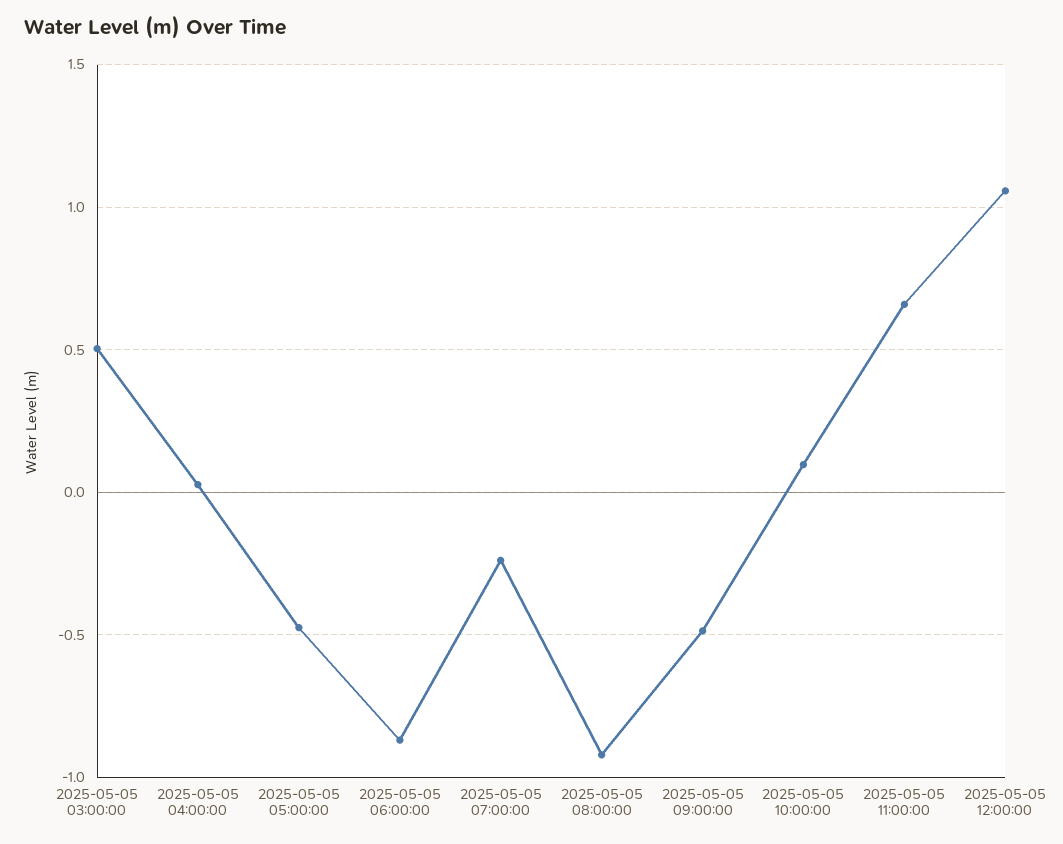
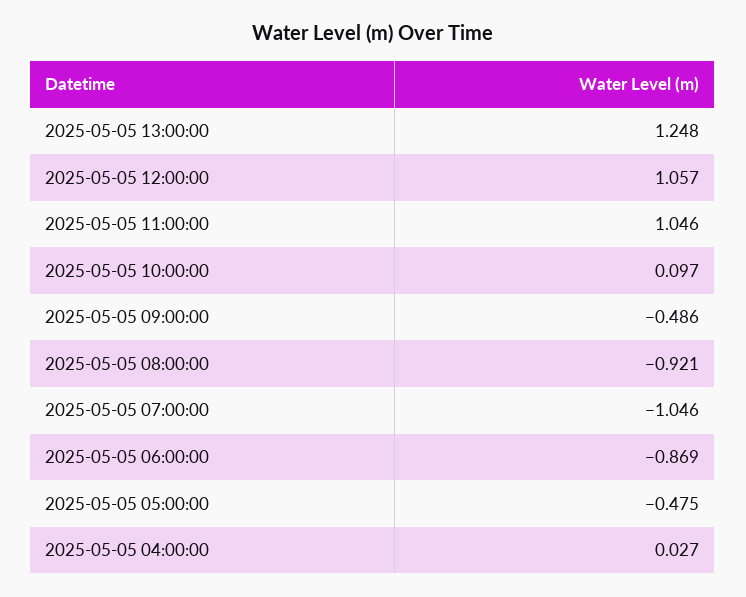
2025-05-05 03:00:00: 0.5 -> none
2025-05-05 07:00:00: -0.25 -> -1.046
2025-05-05 11:00:00: 0.65 -> 1.046
2025-05-05 13:00:00: none -> 1.248

